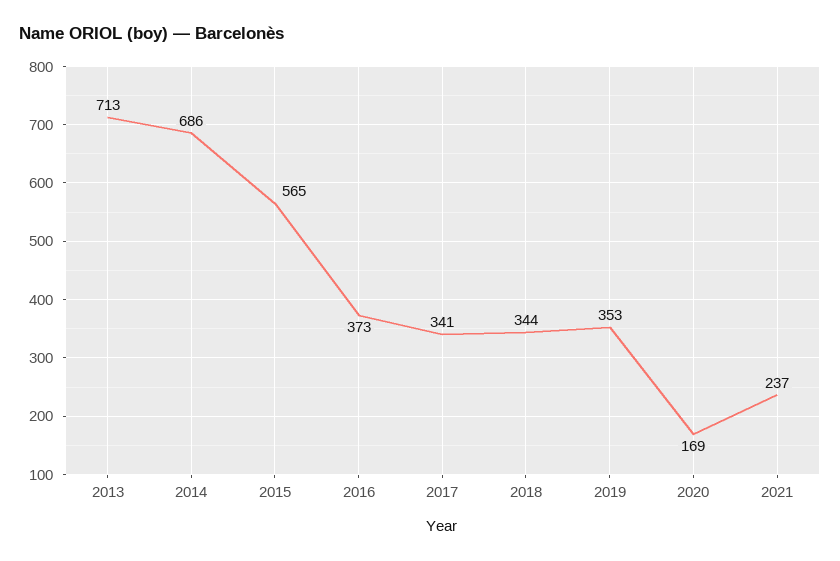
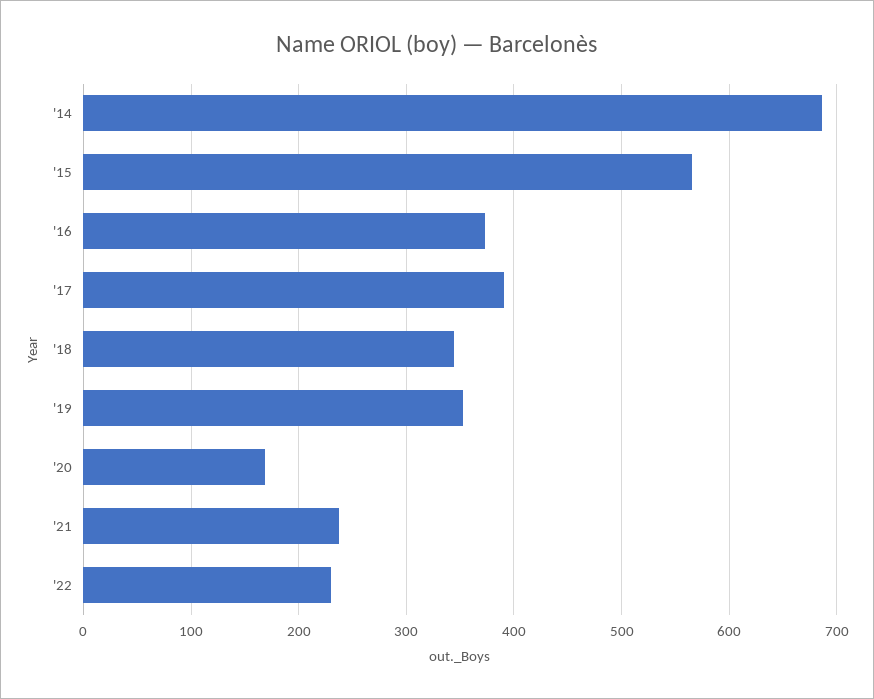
2013: 713 -> none
2017: 341 -> 390
'22: none -> 230

